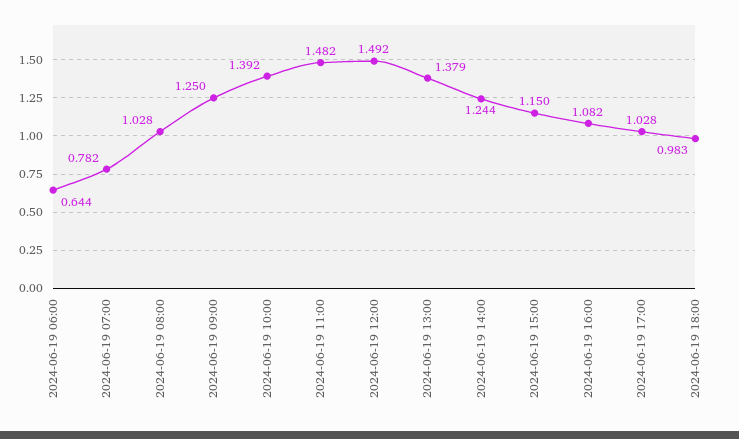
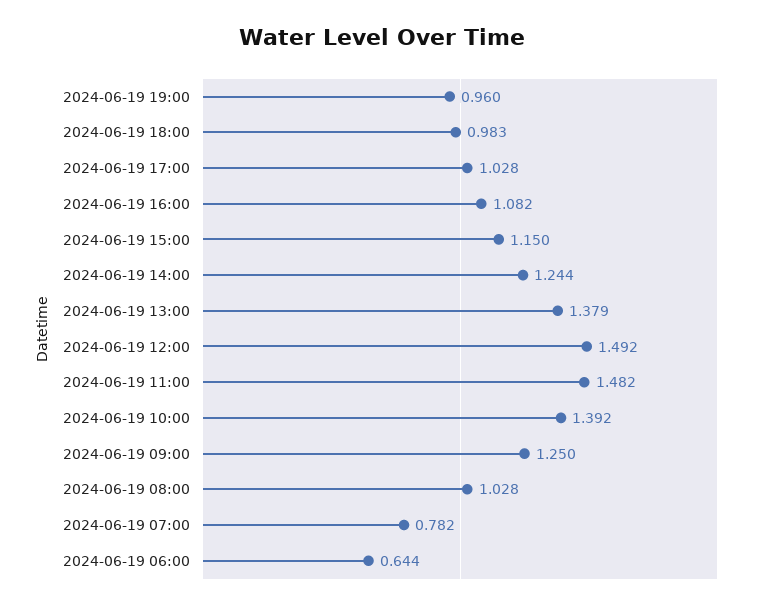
2024-06-19 19:00: none -> 0.96

